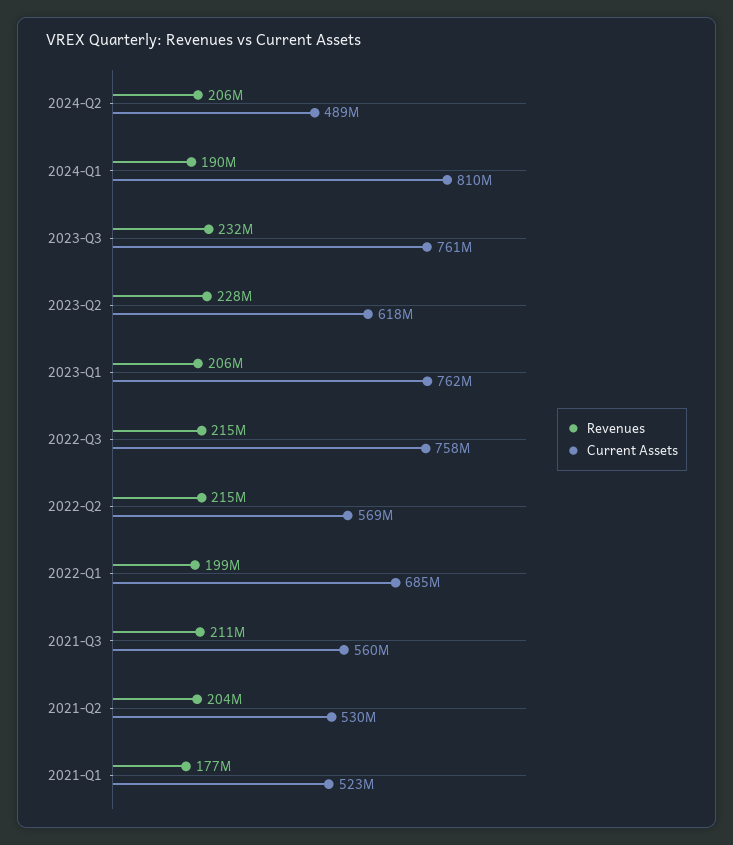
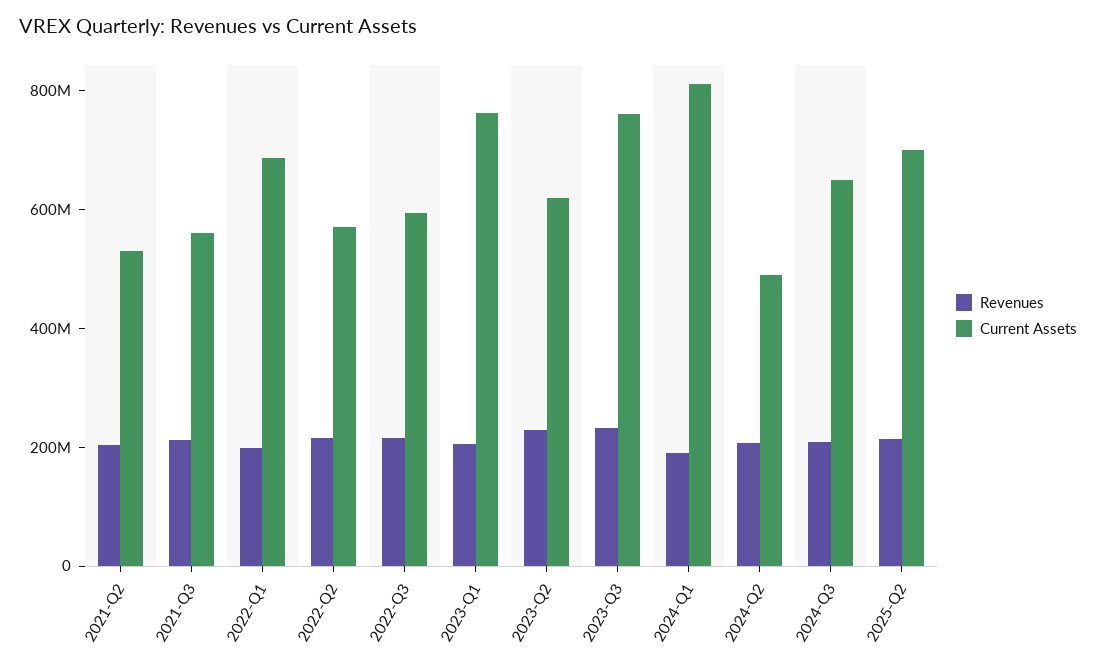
Current Assets, 2022-Q3: 758000000 -> 600000000
Revenues, 2021-Q1: 177000000 -> none
Current Assets, 2021-Q1: 523000000 -> none
Revenues, 2024-Q3: none -> 200000000
Current Assets, 2024-Q3: none -> 650000000
Revenues, 2025-Q2: none -> 200000000
Current Assets, 2025-Q2: none -> 700000000

